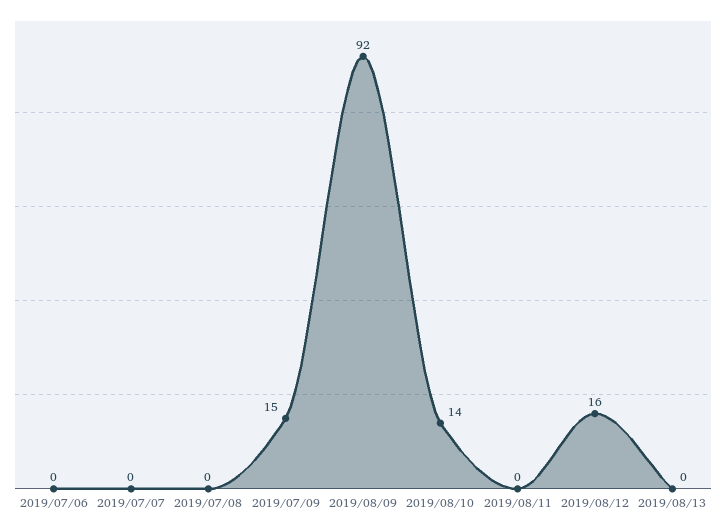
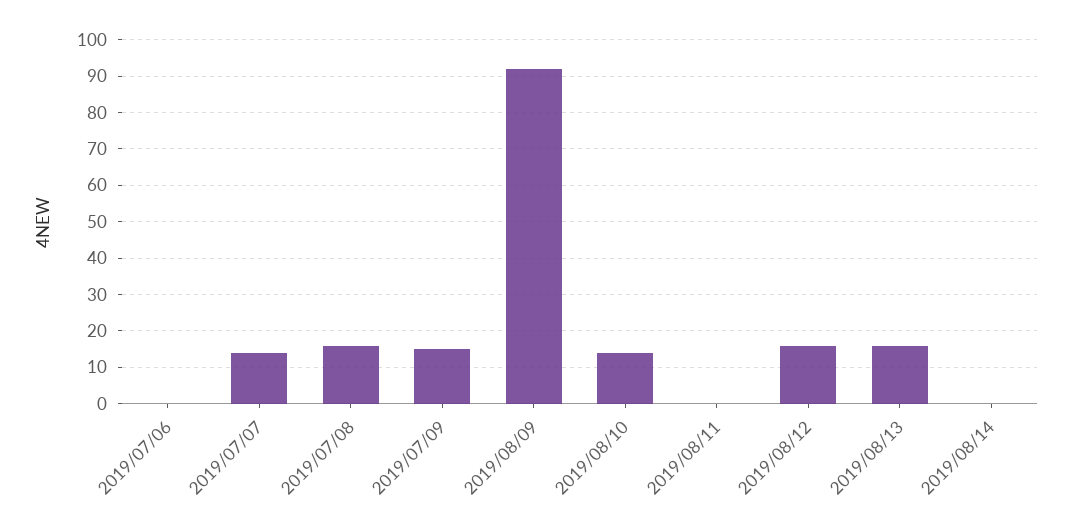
2019/07/07: 0 -> 15
2019/07/08: 0 -> 15
2019/08/13: 0 -> 15
2019/08/14: none -> 0

